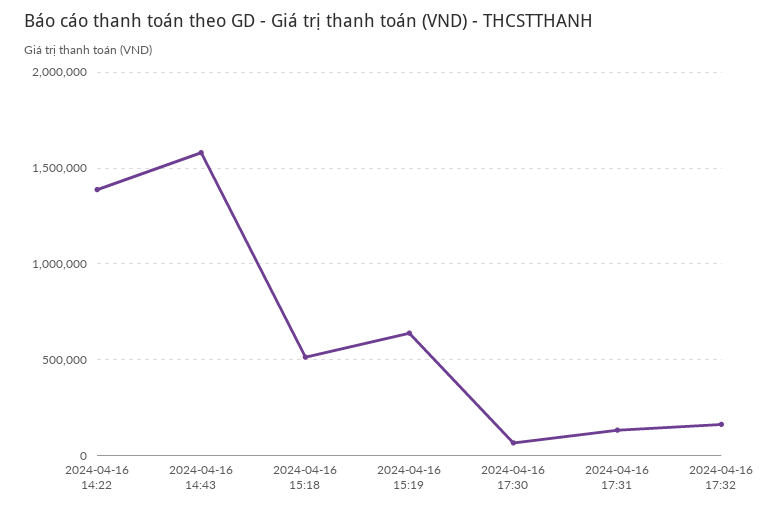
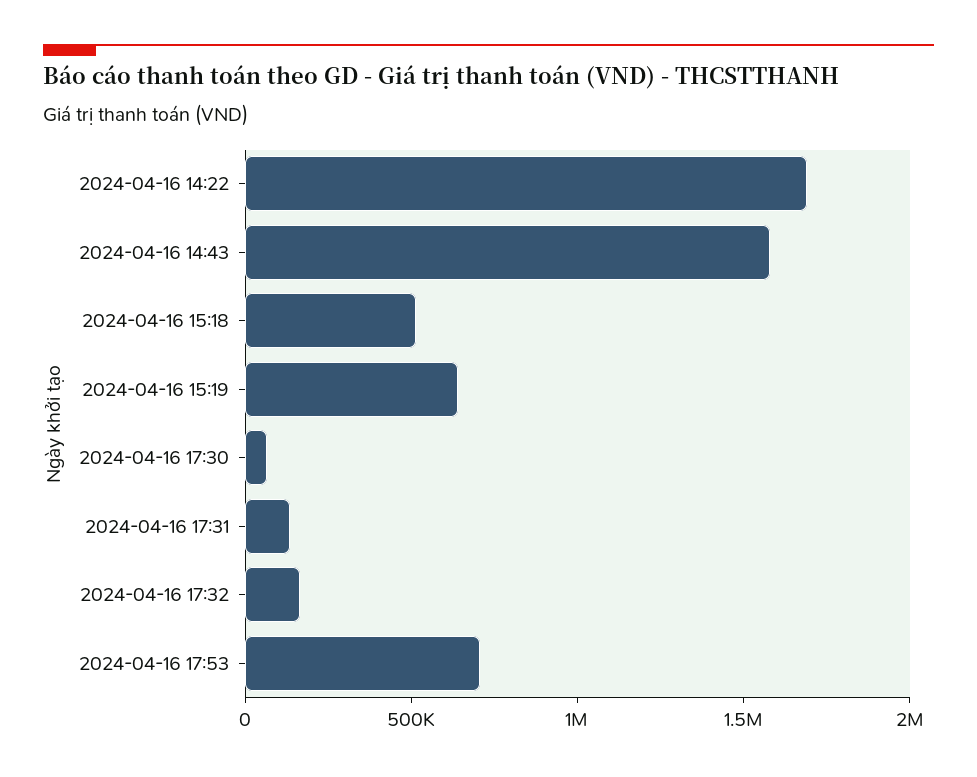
2024-04-16 14:22: 1400000 -> 1700000
2024-04-16 17:53: none -> 700000

